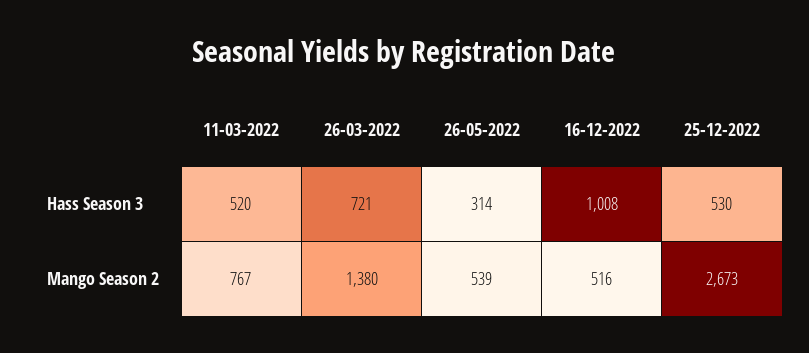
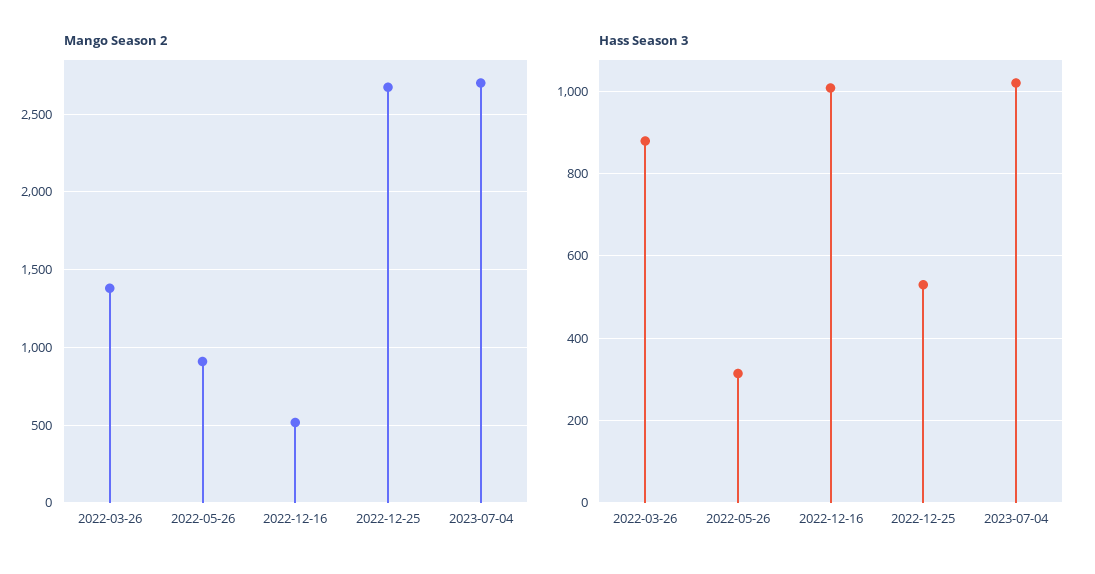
Hass Season 3, 11-03-2022: 520 -> none
Hass Season 3, 26-03-2022: 721 -> 880
Mango Season 2, 11-03-2022: 767 -> none
Mango Season 2, 26-05-2022: 539 -> 900
Mango Season 2, 2023-07-04: none -> 2700
Hass Season 3, 2023-07-04: none -> 1020

